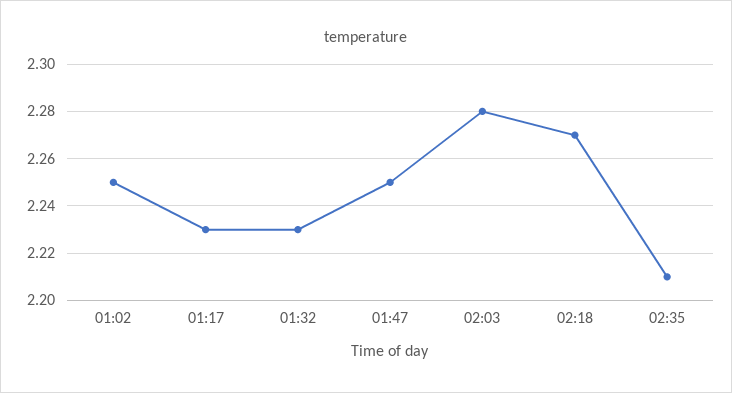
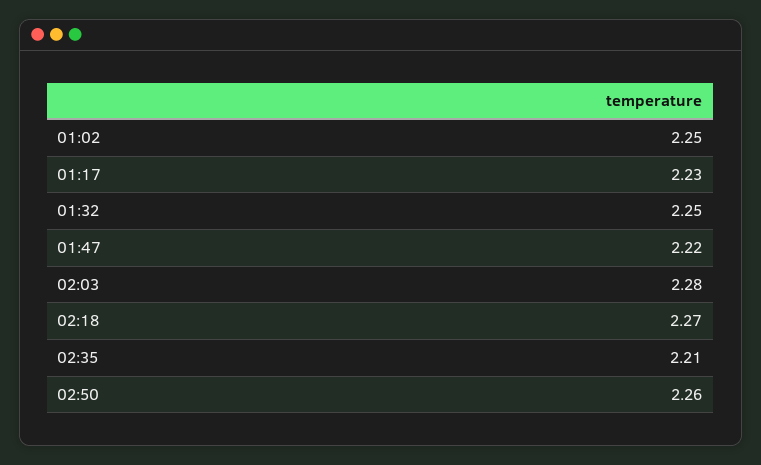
01:32: 2.23 -> 2.25
01:47: 2.25 -> 2.22
02:50: none -> 2.26

